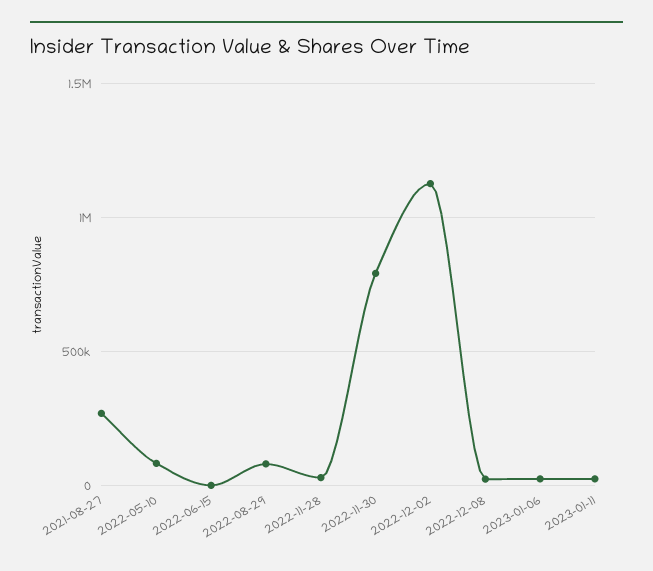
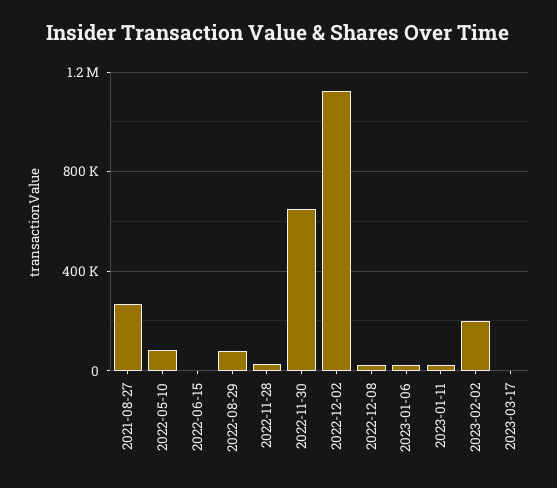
2022-11-30: 800000 -> 650000
2023-02-02: none -> 200000
2023-03-17: none -> 0

